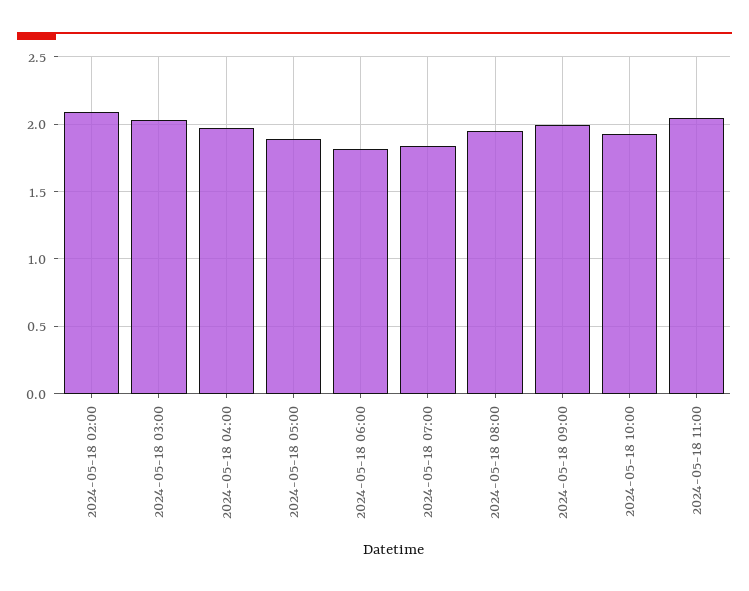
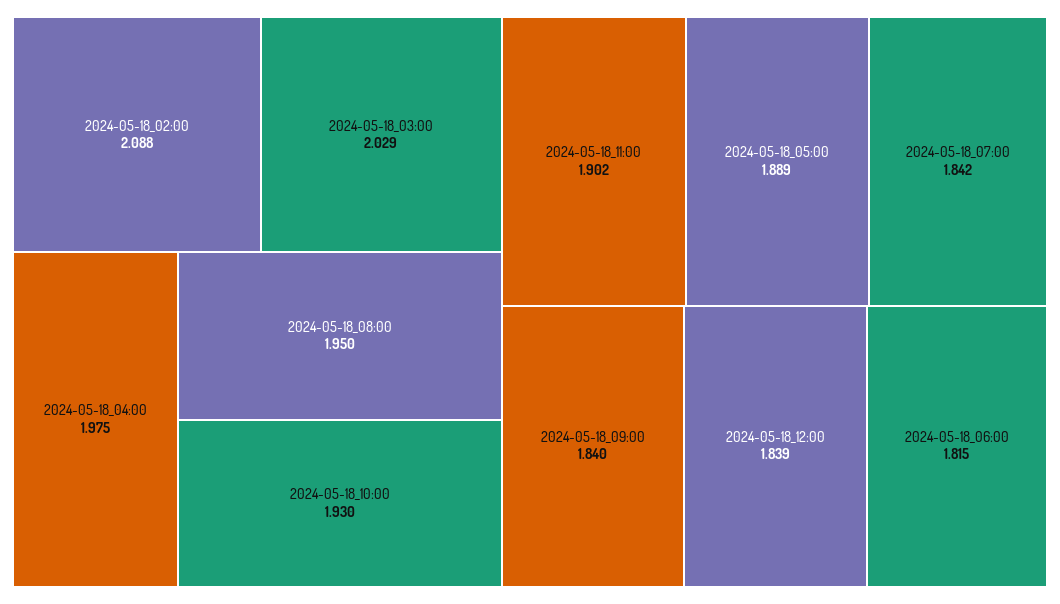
2024-05-18 09:00: 2 -> 1.84
2024-05-18 11:00: 2.05 -> 1.902
2024-05-18_12:00: none -> 1.839

